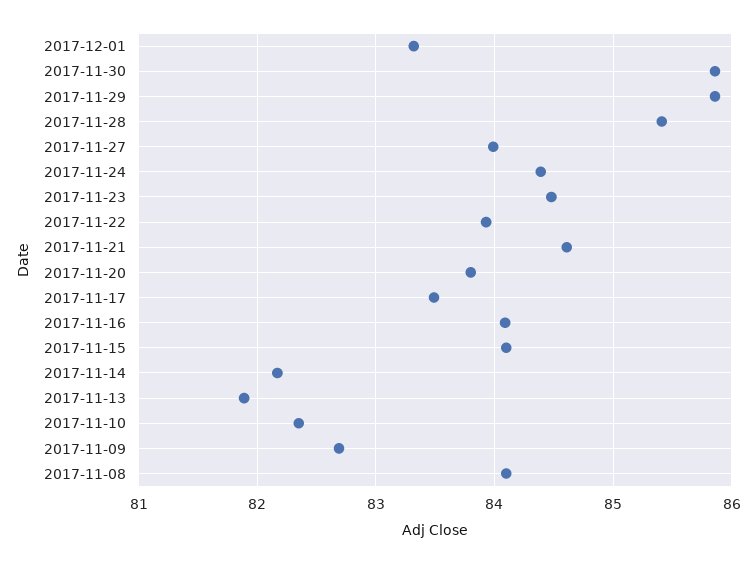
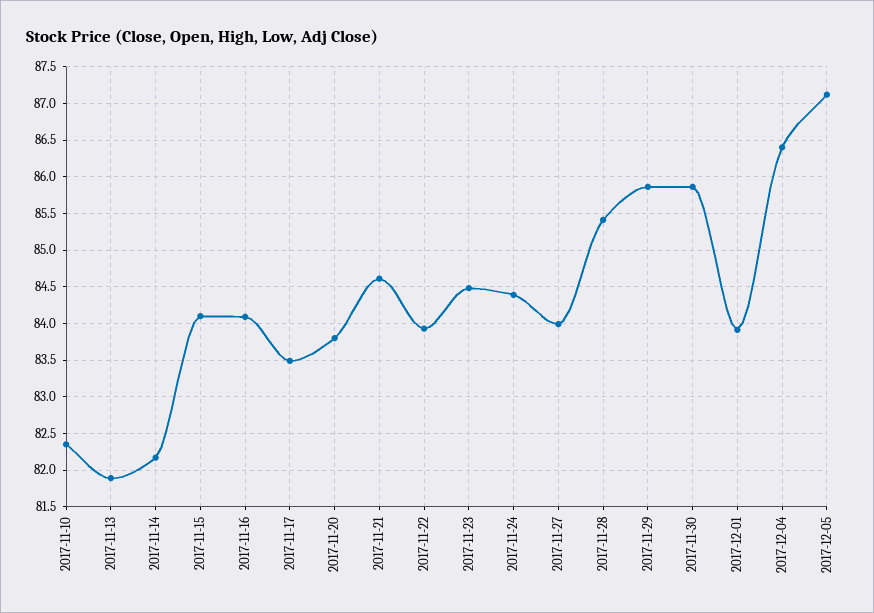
2017-12-01: 83.3 -> 83.9
2017-11-09: 82.7 -> none
2017-11-08: 84.1 -> none
2017-12-04: none -> 86.4
2017-12-05: none -> 87.1

